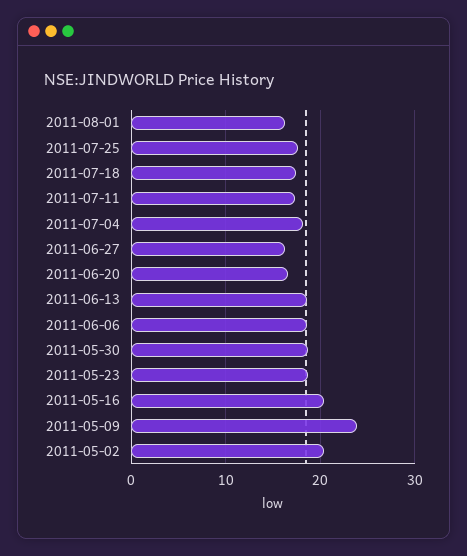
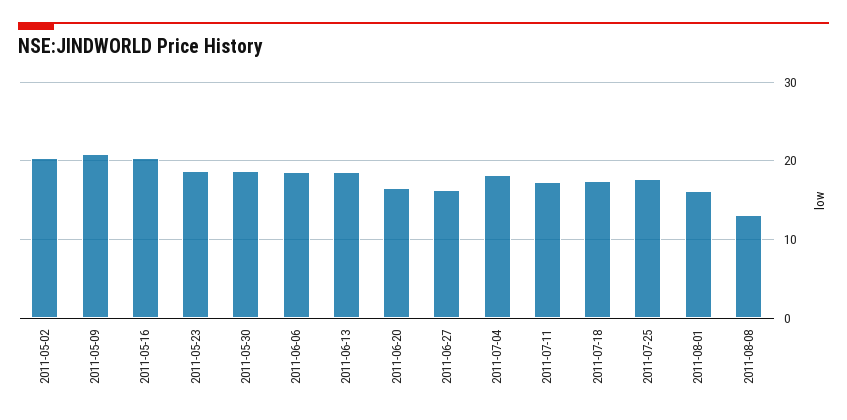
2011-05-09: 24 -> 21
2011-08-08: none -> 13

